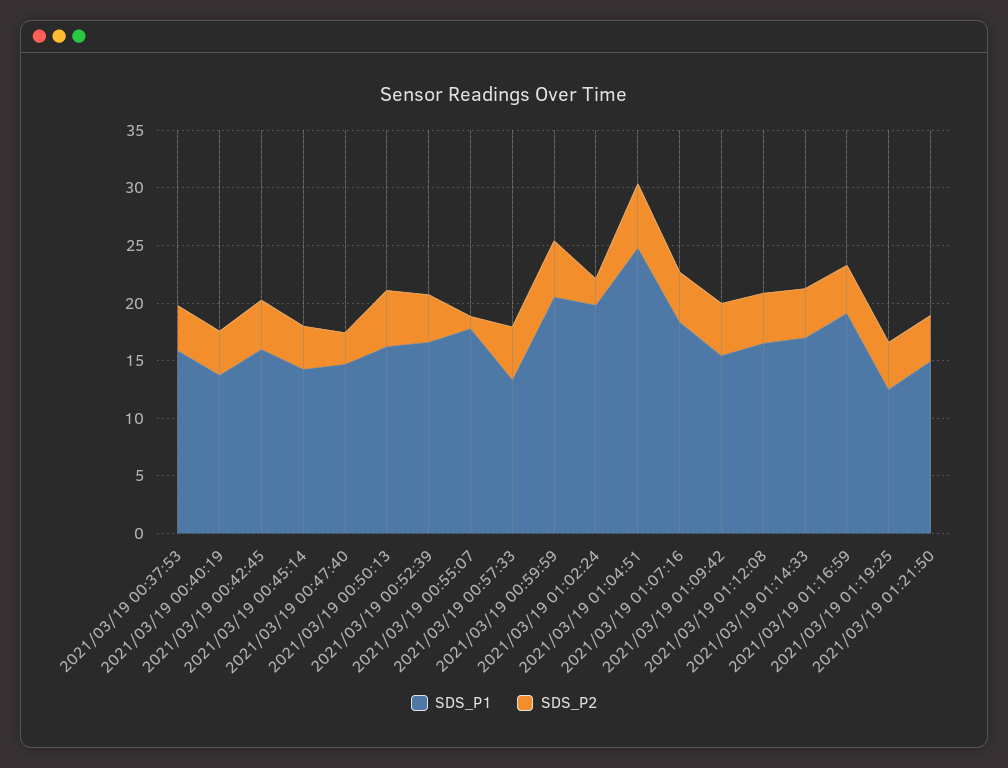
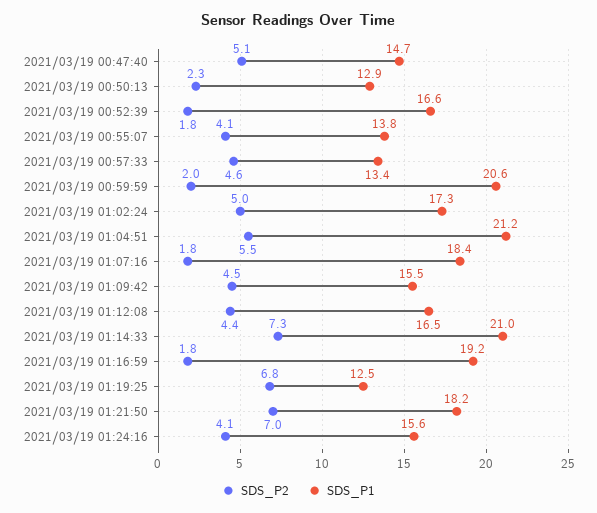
SDS_P1, 2021/03/19 00:37:53: 16 -> none
SDS_P2, 2021/03/19 00:37:53: 4 -> none
SDS_P1, 2021/03/19 00:40:19: 14 -> none
SDS_P2, 2021/03/19 00:40:19: 4 -> none
SDS_P1, 2021/03/19 00:42:45: 16 -> none
SDS_P2, 2021/03/19 00:42:45: 4 -> none
SDS_P1, 2021/03/19 00:45:14: 14 -> none
SDS_P2, 2021/03/19 00:45:14: 4 -> none
SDS_P2, 2021/03/19 00:47:40: 3 -> 5.1
SDS_P1, 2021/03/19 00:50:13: 16 -> 12.9
SDS_P2, 2021/03/19 00:50:13: 5 -> 2.3
SDS_P2, 2021/03/19 00:52:39: 4 -> 1.8
SDS_P1, 2021/03/19 00:55:07: 18 -> 13.8
SDS_P2, 2021/03/19 00:55:07: 1 -> 4.1
SDS_P2, 2021/03/19 00:59:59: 5 -> 2
SDS_P1, 2021/03/19 01:02:24: 20 -> 17.3
SDS_P2, 2021/03/19 01:02:24: 2 -> 5
SDS_P1, 2021/03/19 01:04:51: 25 -> 21.2
SDS_P2, 2021/03/19 01:07:16: 4 -> 1.8
SDS_P1, 2021/03/19 01:14:33: 17 -> 21
SDS_P2, 2021/03/19 01:14:33: 4 -> 7.3
SDS_P2, 2021/03/19 01:16:59: 4 -> 1.8
SDS_P2, 2021/03/19 01:19:25: 4 -> 6.8
SDS_P1, 2021/03/19 01:21:50: 15 -> 18.2
SDS_P2, 2021/03/19 01:21:50: 4 -> 7
SDS_P2, 2021/03/19 01:24:16: none -> 4.1
SDS_P1, 2021/03/19 01:24:16: none -> 15.6

